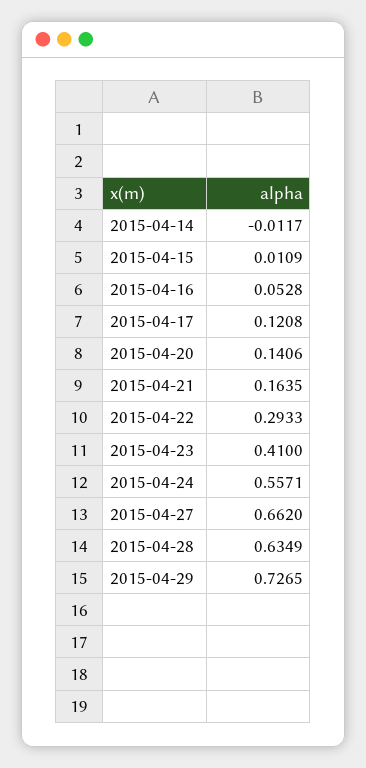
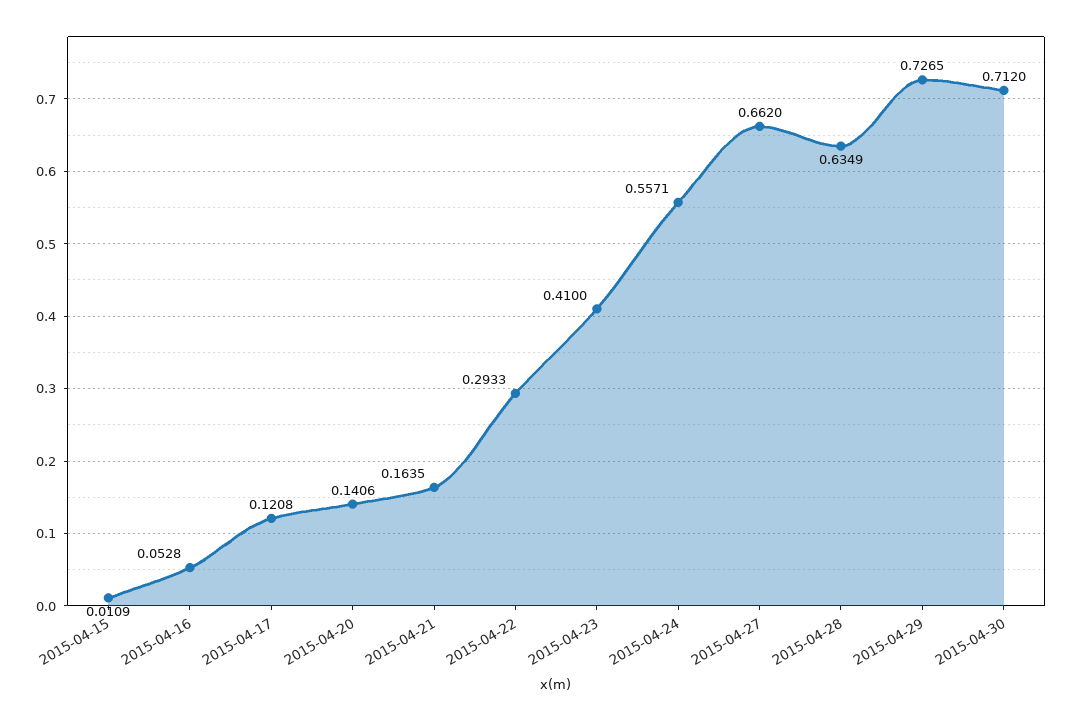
2015-04-14: -0.0117 -> none
2015-04-30: none -> 0.712

